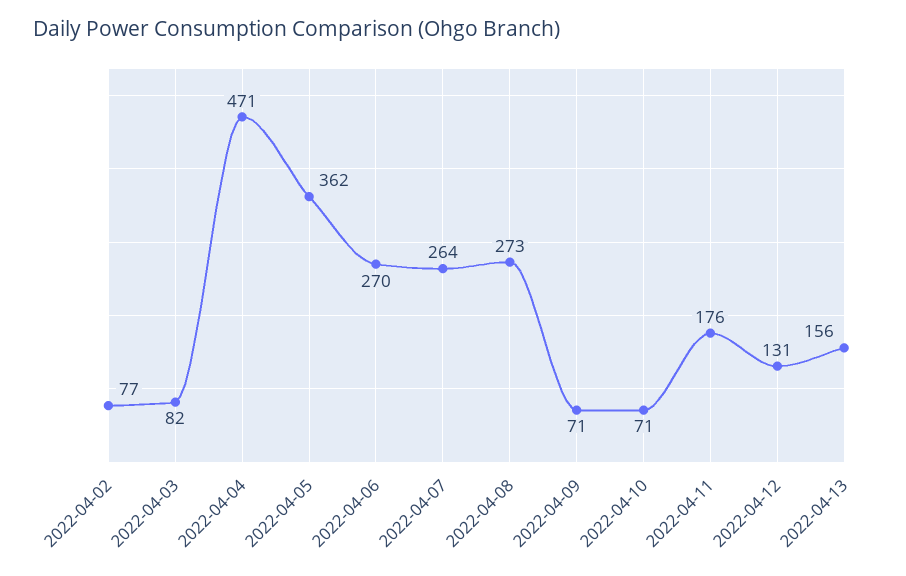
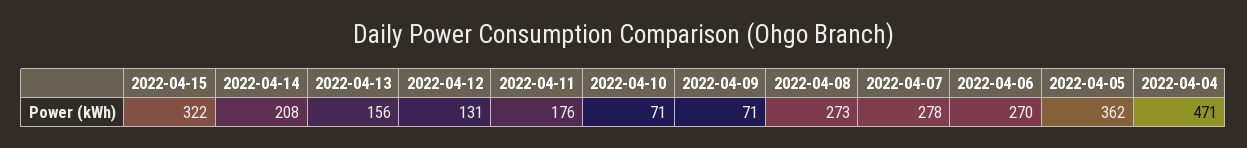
2022-04-02: 77 -> none
2022-04-03: 82 -> none
2022-04-07: 264 -> 278
2022-04-15: none -> 322
2022-04-14: none -> 208

